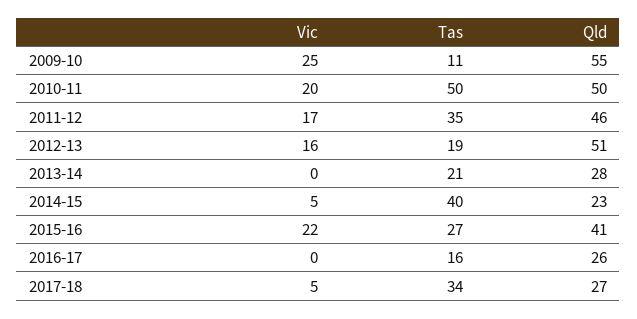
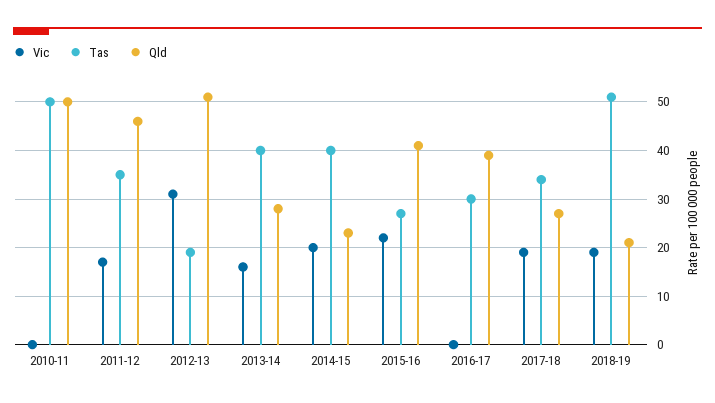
Vic, 2009-10: 25 -> none
Tas, 2009-10: 11 -> none
Qld, 2009-10: 55 -> none
Vic, 2010-11: 20 -> 0
Vic, 2012-13: 16 -> 30
Vic, 2013-14: 0 -> 15
Tas, 2013-14: 21 -> 40
Vic, 2014-15: 5 -> 20
Tas, 2016-17: 16 -> 30
Qld, 2016-17: 26 -> 40
Vic, 2017-18: 5 -> 20
Vic, 2018-19: none -> 20
Tas, 2018-19: none -> 50
Qld, 2018-19: none -> 20

